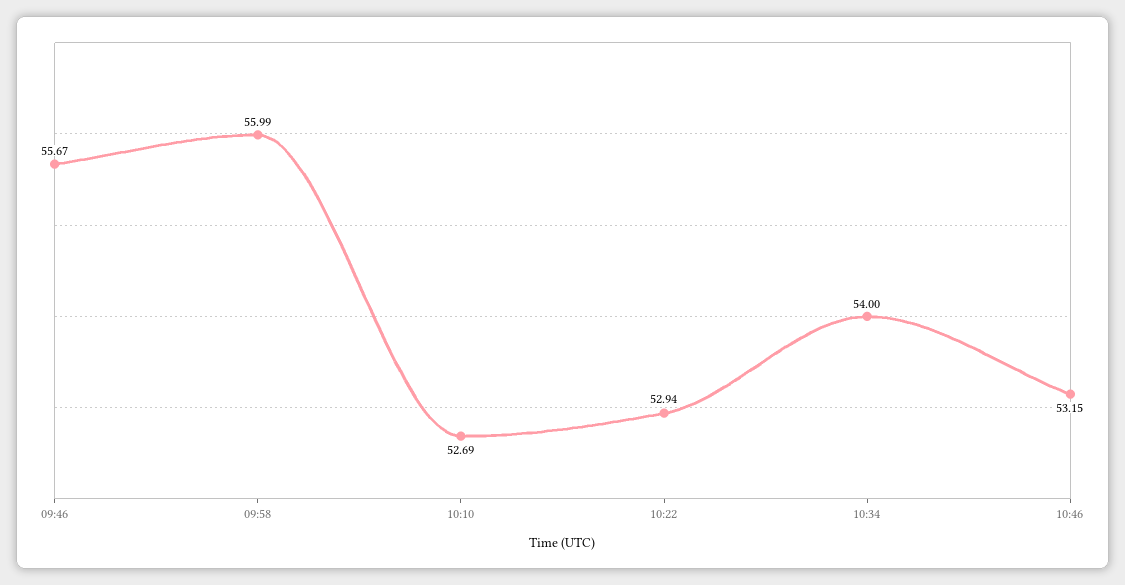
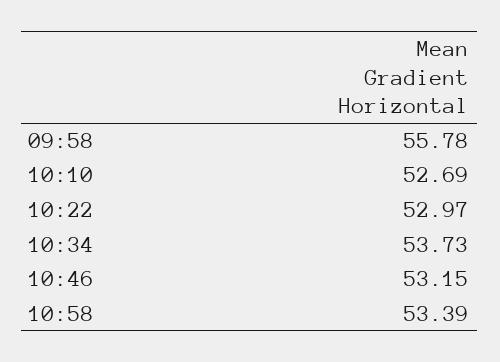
09:46: 55.67 -> none
09:58: 55.99 -> 55.78
10:22: 52.94 -> 52.97
10:34: 54 -> 53.73
10:58: none -> 53.39

